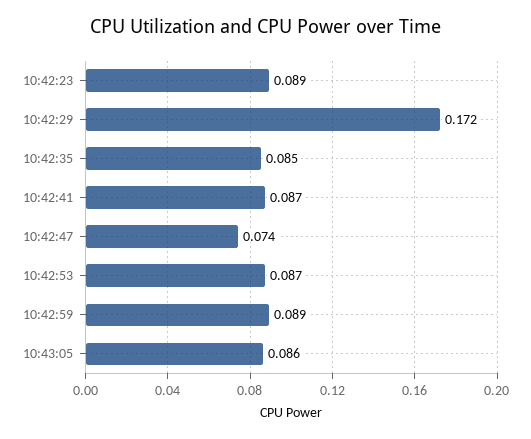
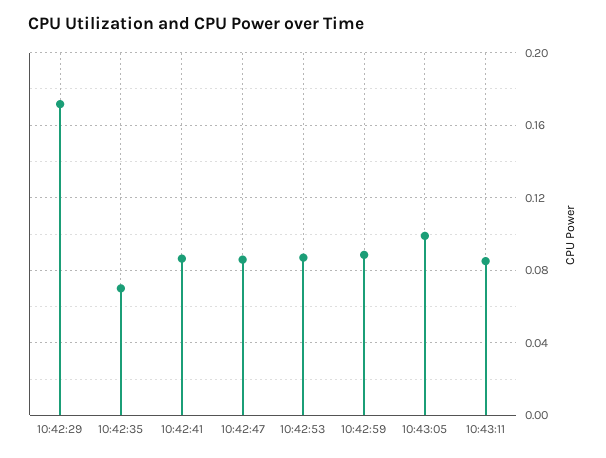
10:42:23: 0.089 -> none
10:42:35: 0.085 -> 0.07
10:42:47: 0.074 -> 0.085
10:43:05: 0.086 -> 0.1
10:43:11: none -> 0.085

